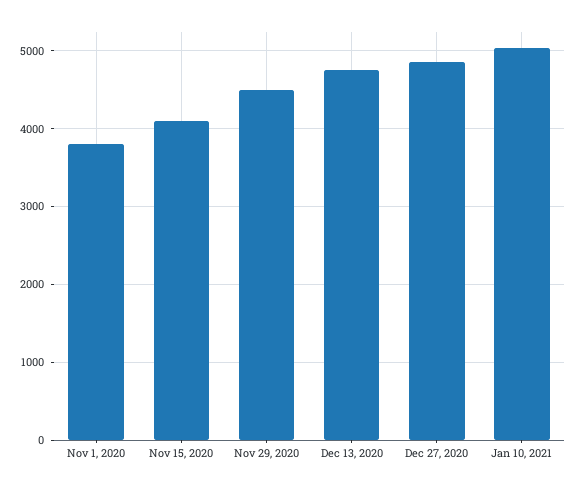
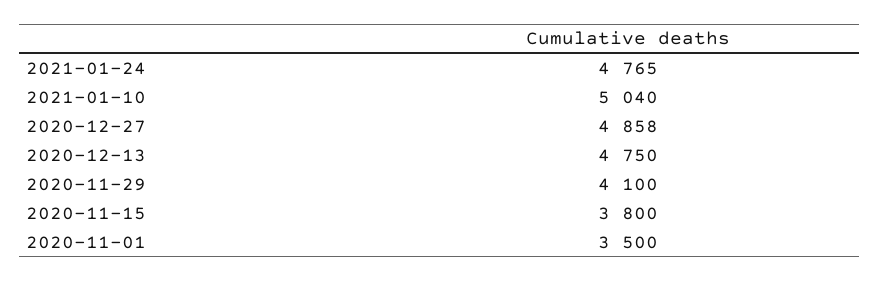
Nov 1, 2020: 3800 -> 3500
Nov 15, 2020: 4100 -> 3800
Nov 29, 2020: 4500 -> 4100
2021-01-24: none -> 4765

